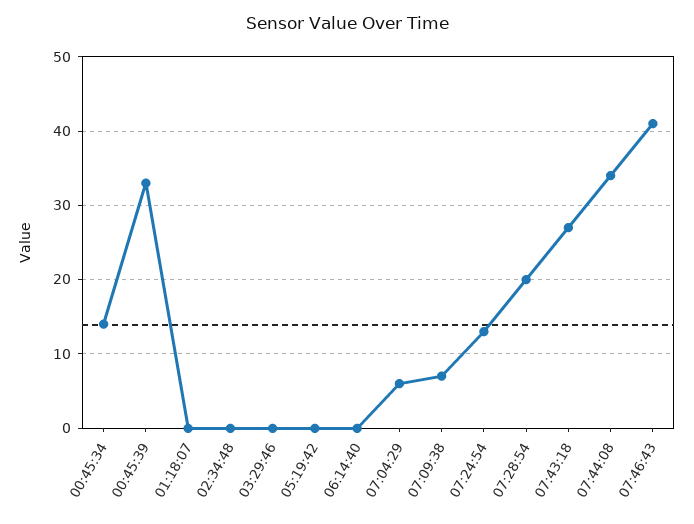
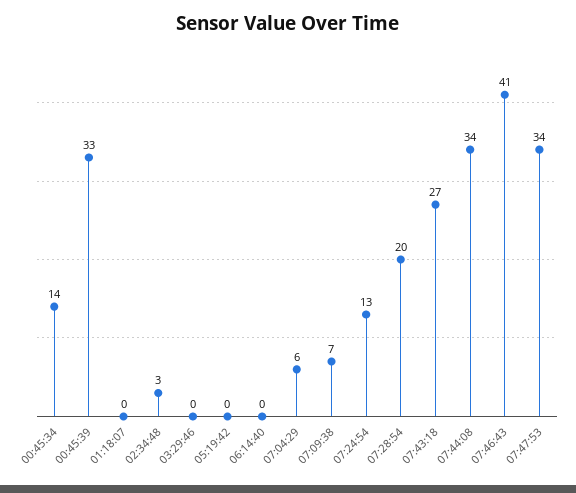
02:34:48: 0 -> 3
07:47:53: none -> 34

